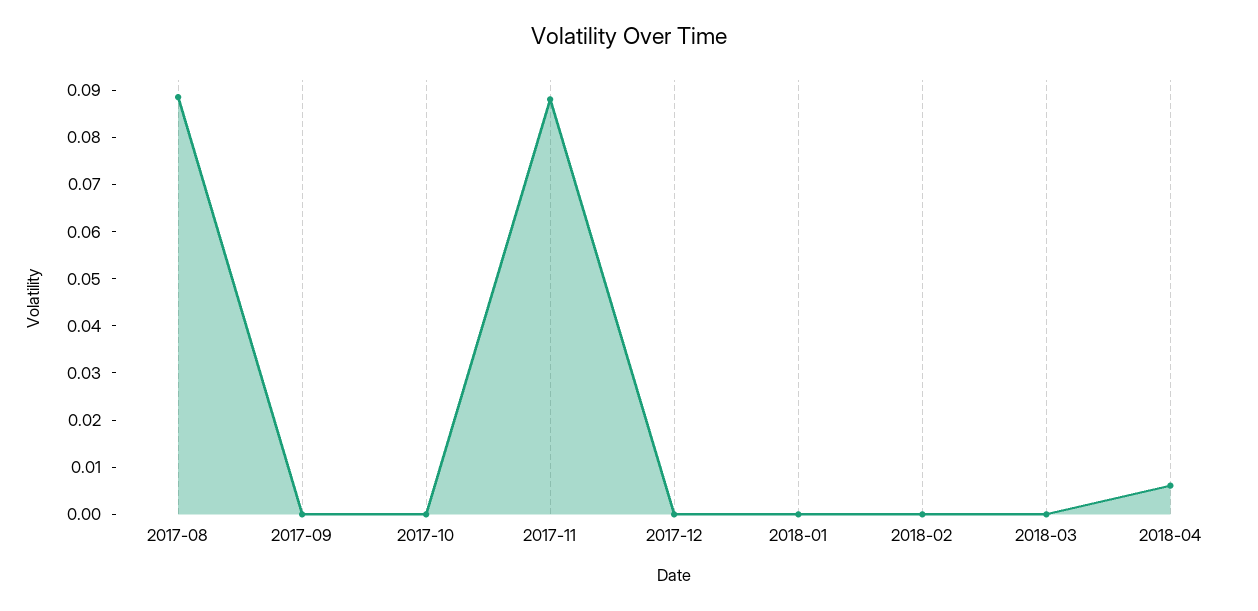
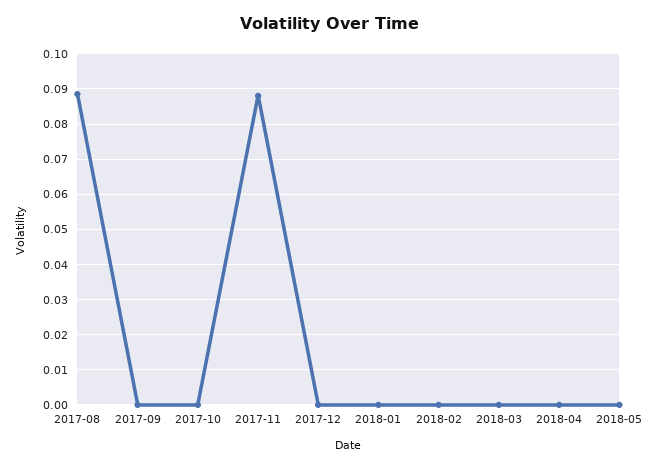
2018-04: 0.006 -> 0
2018-05: none -> 0

